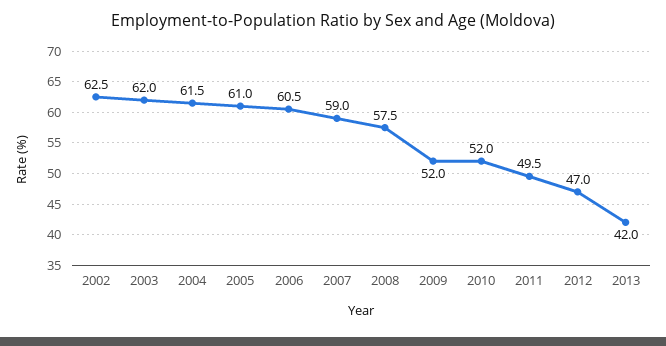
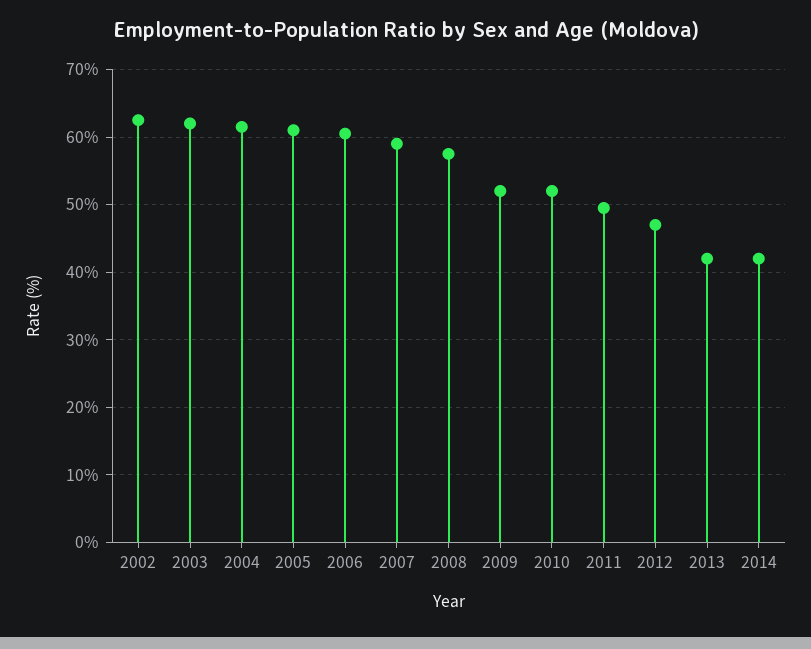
2014: none -> 42

